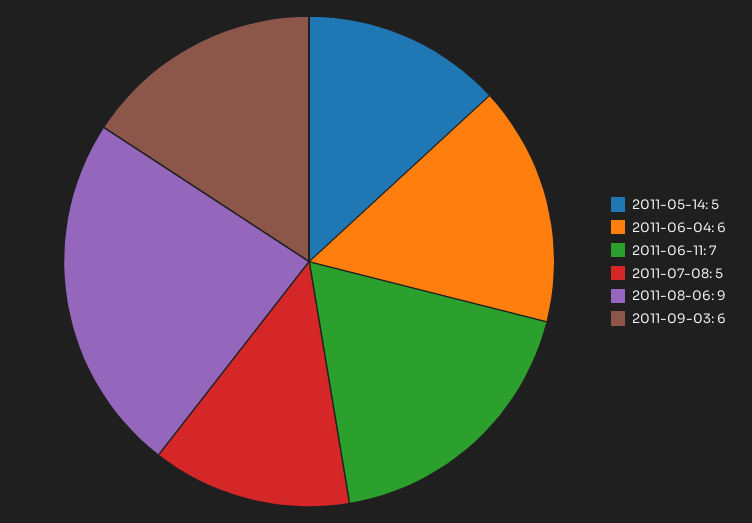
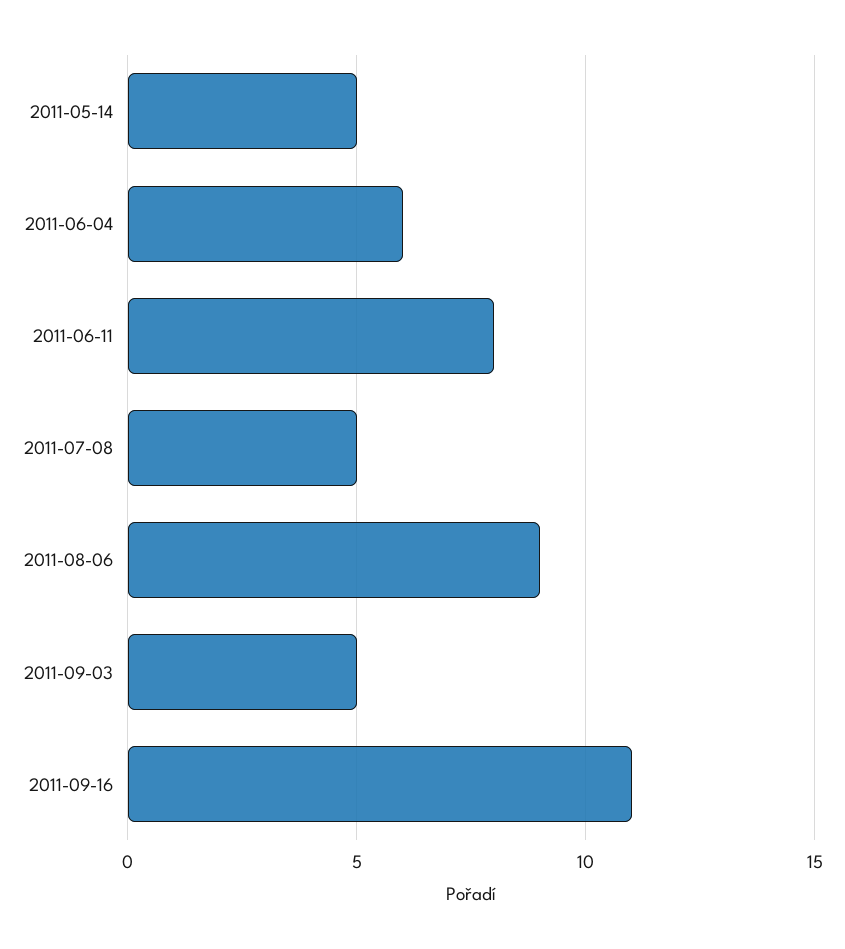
2011-06-11: 7 -> 8
2011-09-03: 6 -> 5
2011-09-16: none -> 11

